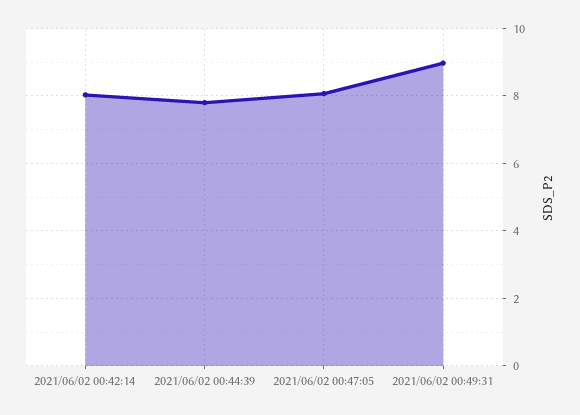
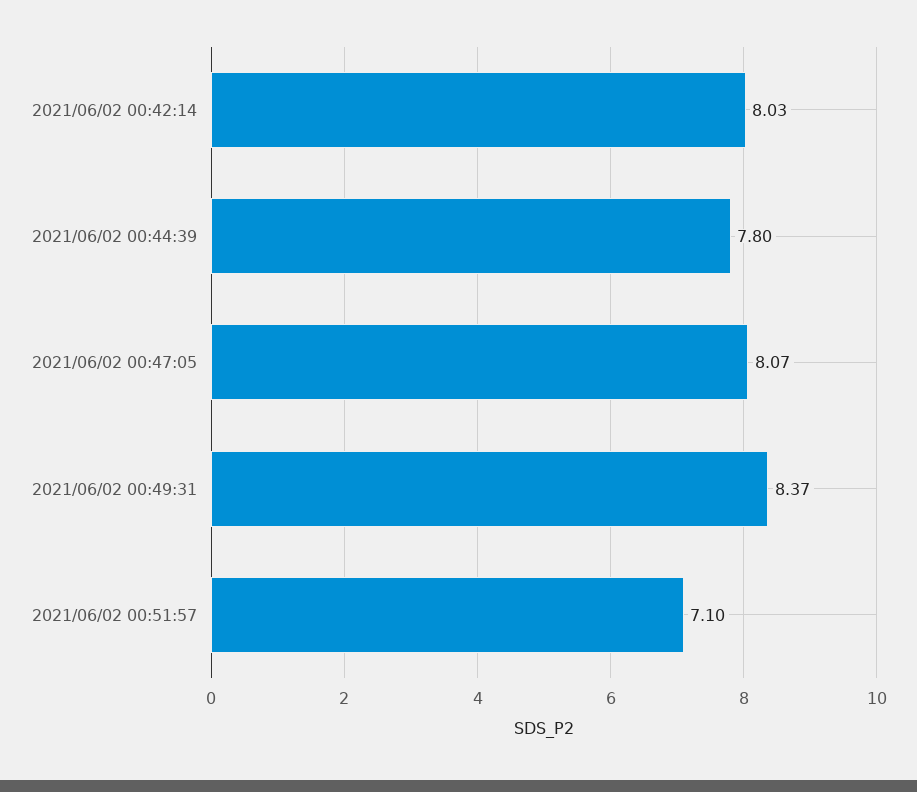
2021/06/02 00:49:31: 9 -> 8.37
2021/06/02 00:51:57: none -> 7.1

